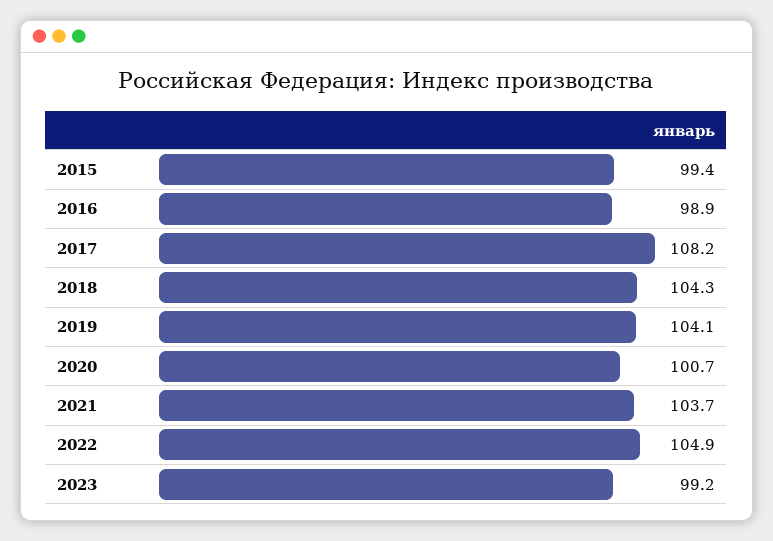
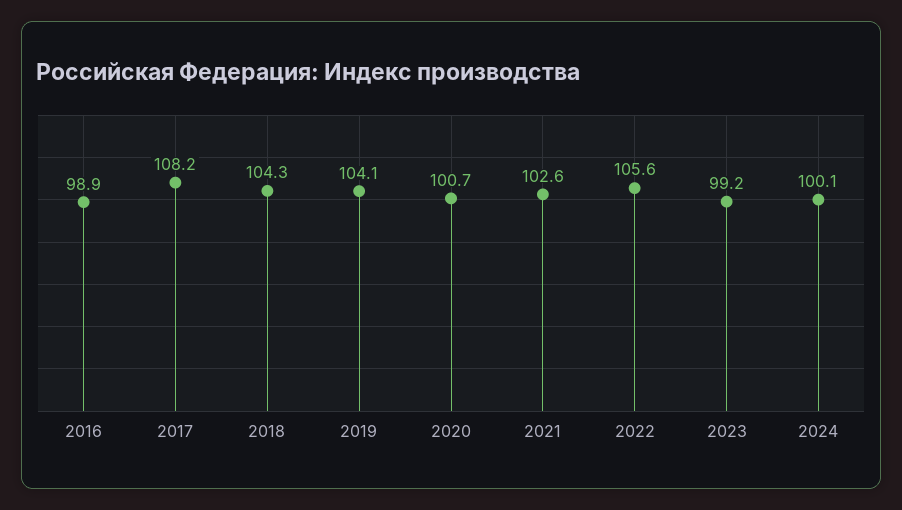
2015: 99.4 -> none
2021: 103.7 -> 102.6
2022: 104.9 -> 105.6
2024: none -> 100.1

